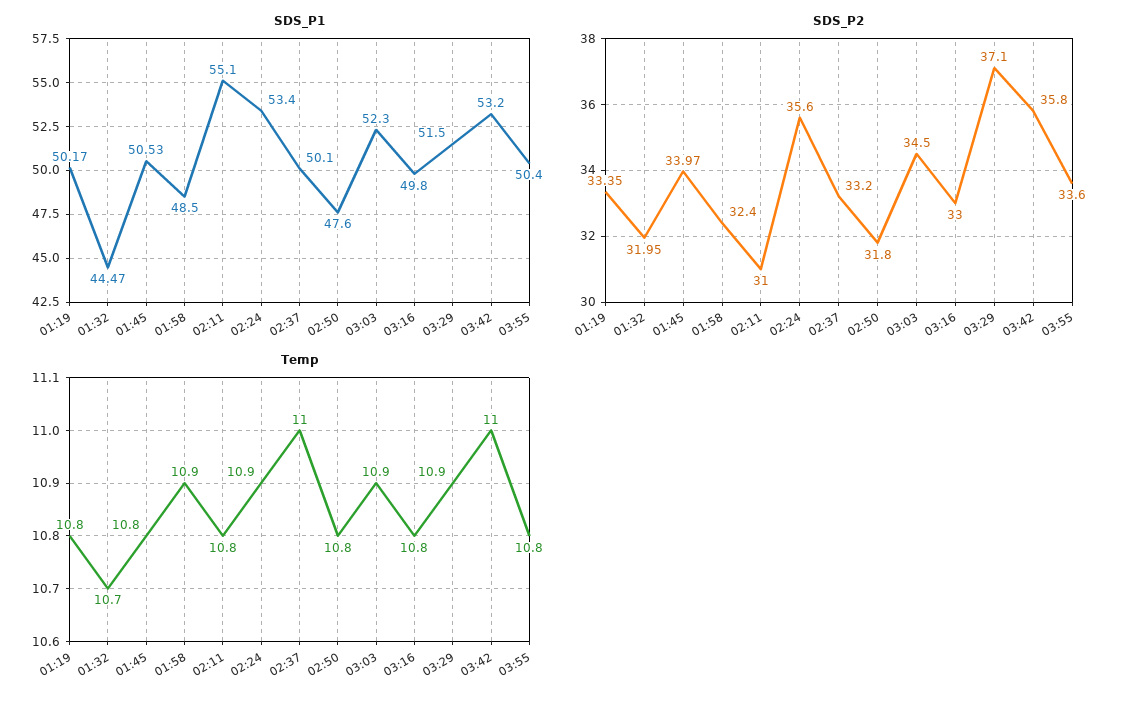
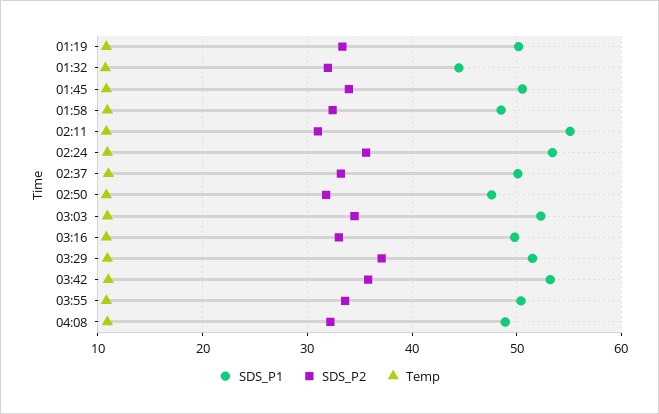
SDS_P1, 04:08: none -> 49
SDS_P2, 04:08: none -> 32
Temp, 04:08: none -> 11

